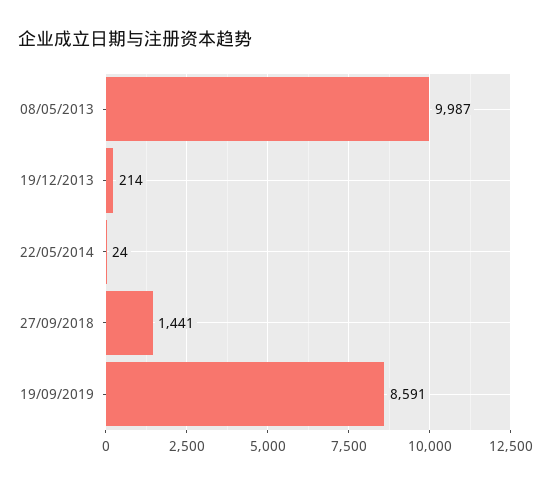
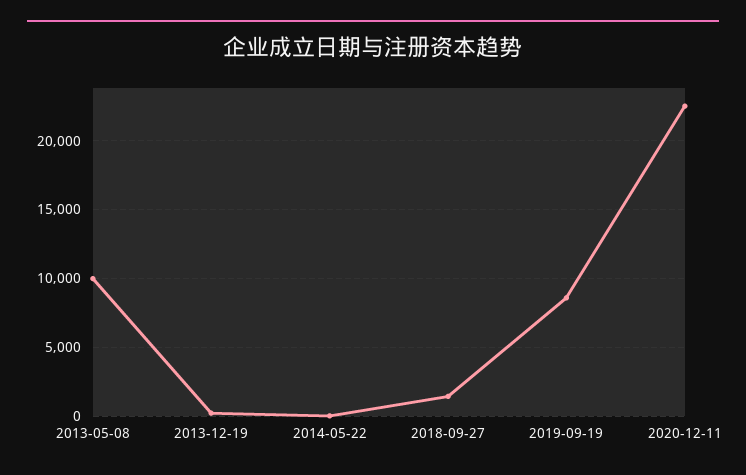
2020-12-11: none -> 22500

